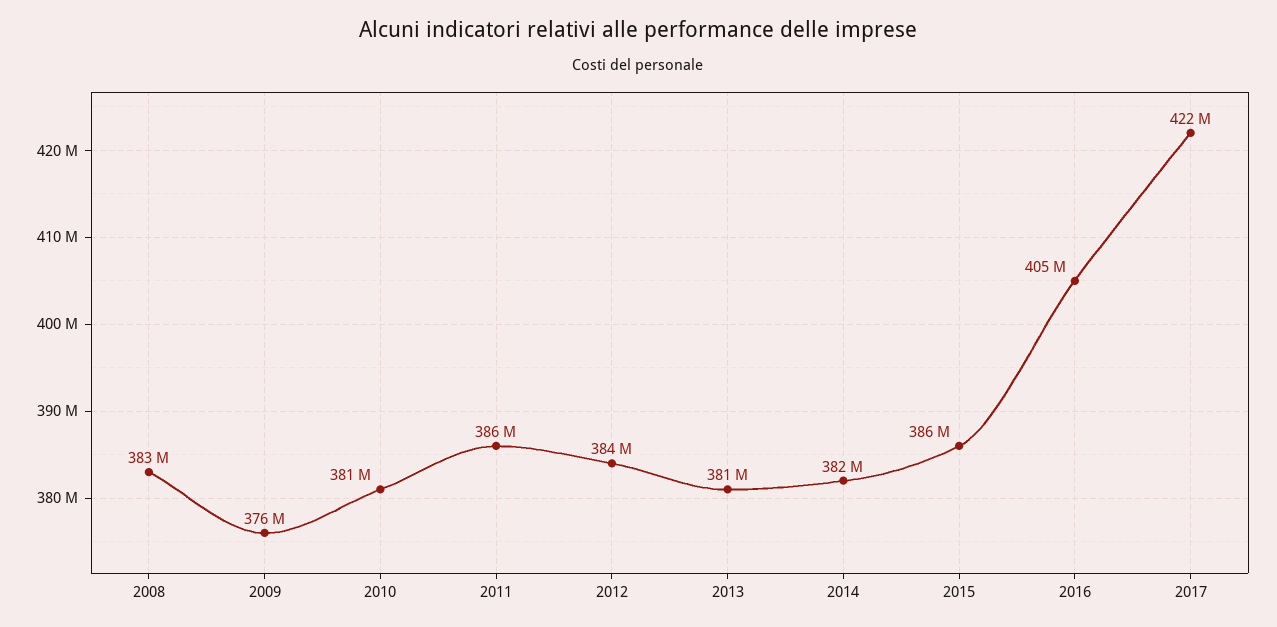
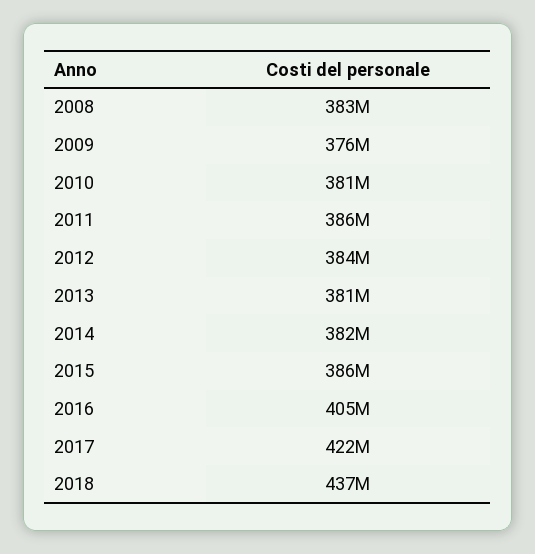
2018: none -> 437000000

